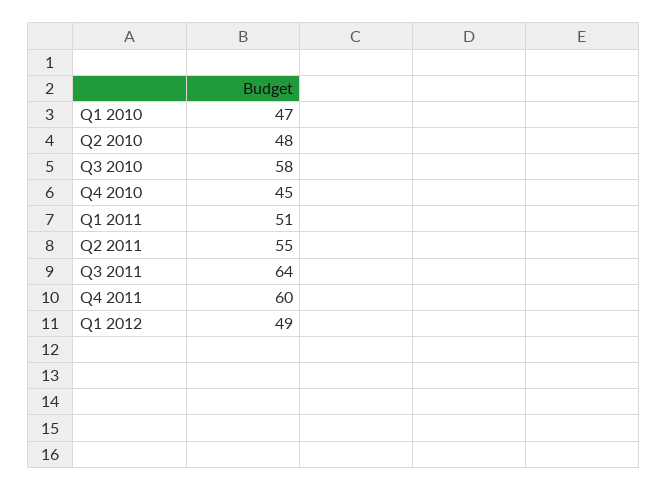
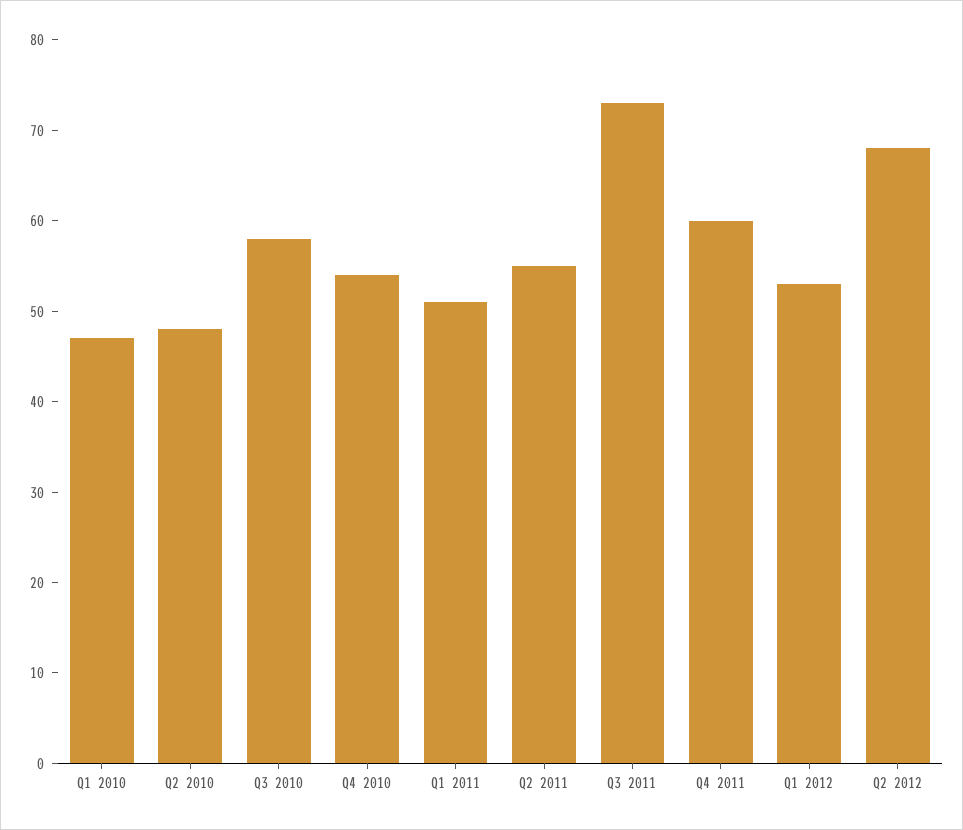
Q4 2010: 45 -> 54
Q3 2011: 64 -> 73
Q1 2012: 49 -> 53
Q2 2012: none -> 68

